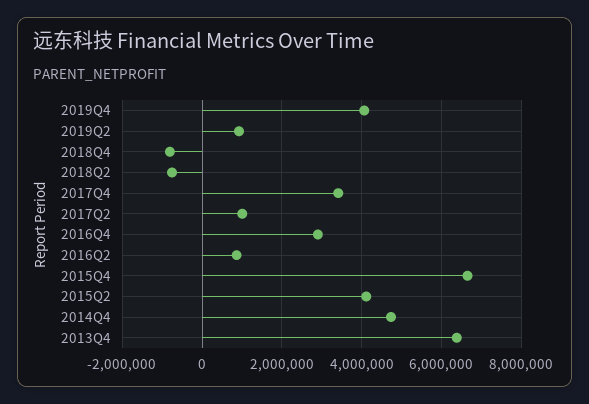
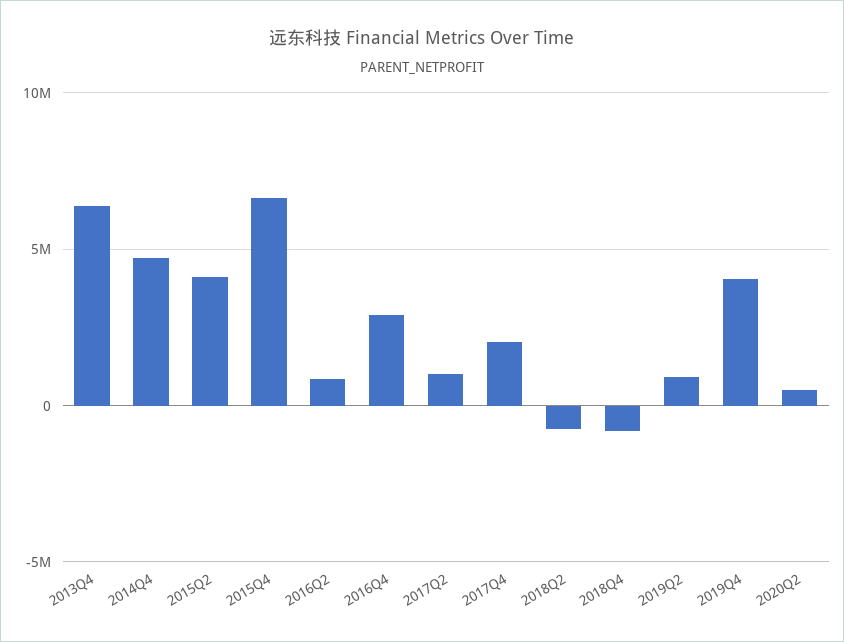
2017Q4: 3400000 -> 2000000
2020Q2: none -> 500000

